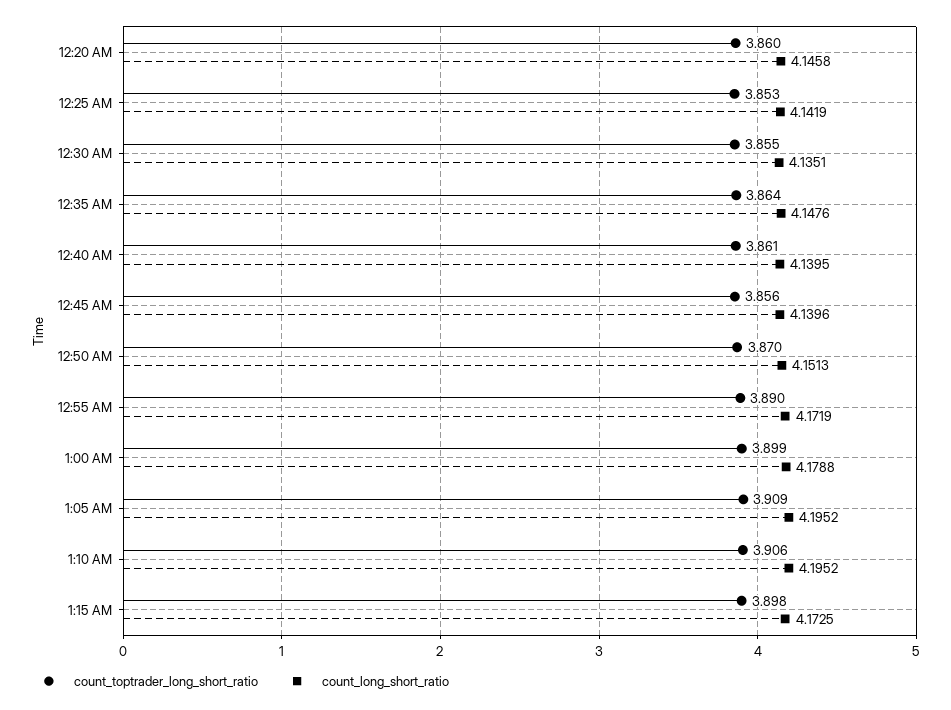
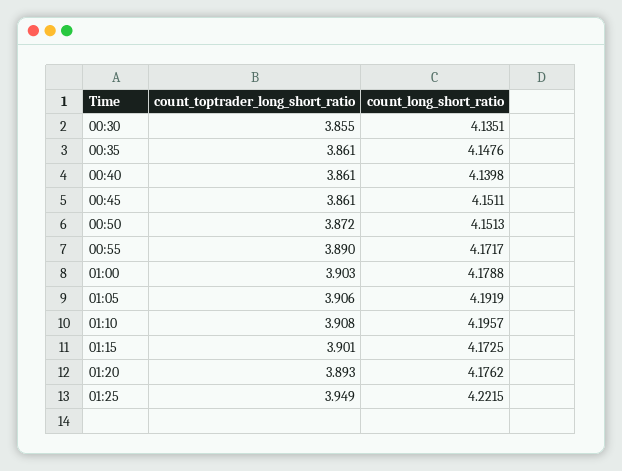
count_toptrader_long_short_ratio, 12:20 AM: 3.86 -> none
count_long_short_ratio, 12:20 AM: 4.1458 -> none
count_toptrader_long_short_ratio, 12:25 AM: 3.853 -> none
count_long_short_ratio, 12:25 AM: 4.1419 -> none
count_toptrader_long_short_ratio, 12:35 AM: 3.864 -> 3.861
count_long_short_ratio, 12:40 AM: 4.1395 -> 4.1398
count_toptrader_long_short_ratio, 12:45 AM: 3.856 -> 3.861
count_long_short_ratio, 12:45 AM: 4.1396 -> 4.1511
count_toptrader_long_short_ratio, 12:50 AM: 3.87 -> 3.872
count_long_short_ratio, 12:55 AM: 4.1719 -> 4.1717
count_toptrader_long_short_ratio, 1:00 AM: 3.899 -> 3.903
count_toptrader_long_short_ratio, 1:05 AM: 3.909 -> 3.906
count_long_short_ratio, 1:05 AM: 4.1952 -> 4.1919
count_toptrader_long_short_ratio, 1:10 AM: 3.906 -> 3.908
count_long_short_ratio, 1:10 AM: 4.1952 -> 4.1957
count_toptrader_long_short_ratio, 1:15 AM: 3.898 -> 3.901
count_toptrader_long_short_ratio, 01:20: none -> 3.893
count_long_short_ratio, 01:20: none -> 4.1762
count_toptrader_long_short_ratio, 01:25: none -> 3.949
count_long_short_ratio, 01:25: none -> 4.2215

